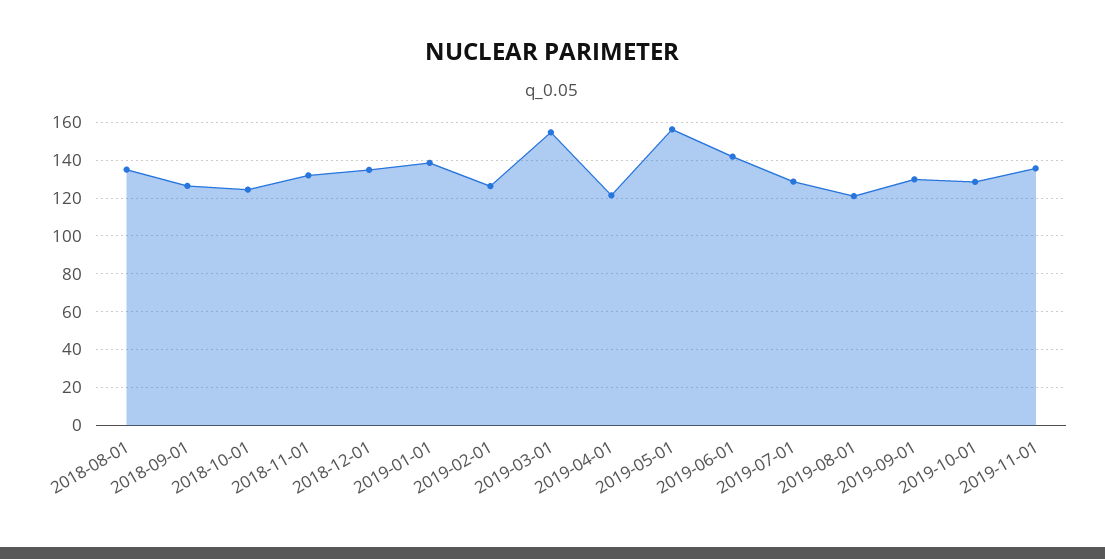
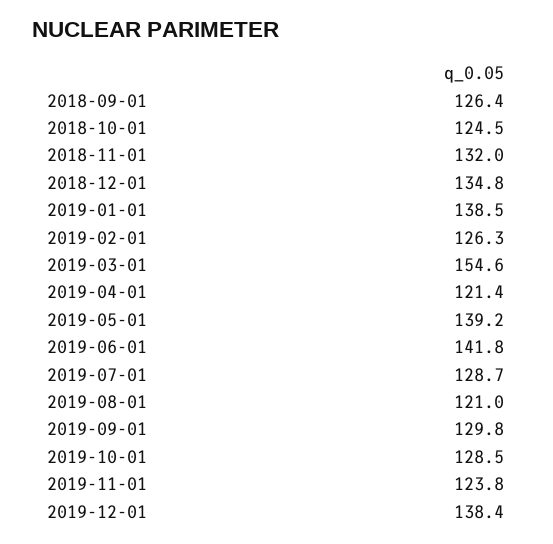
2018-08-01: 135 -> none
2019-05-01: 155 -> 139.2
2019-11-01: 135 -> 123.8
2019-12-01: none -> 138.4

